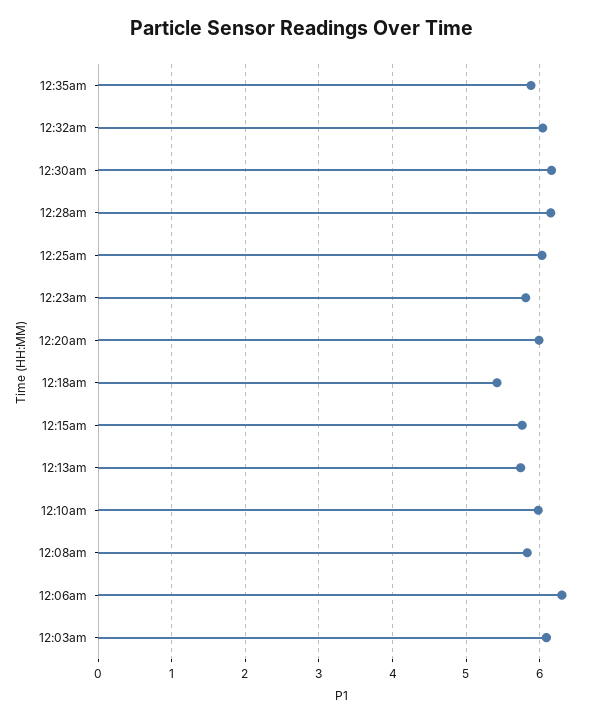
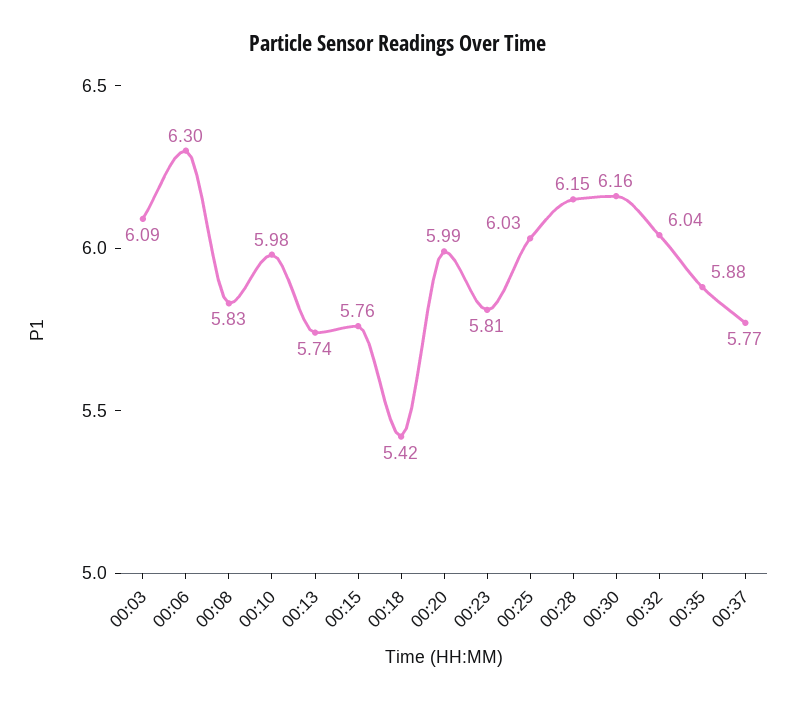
00:37: none -> 5.77

